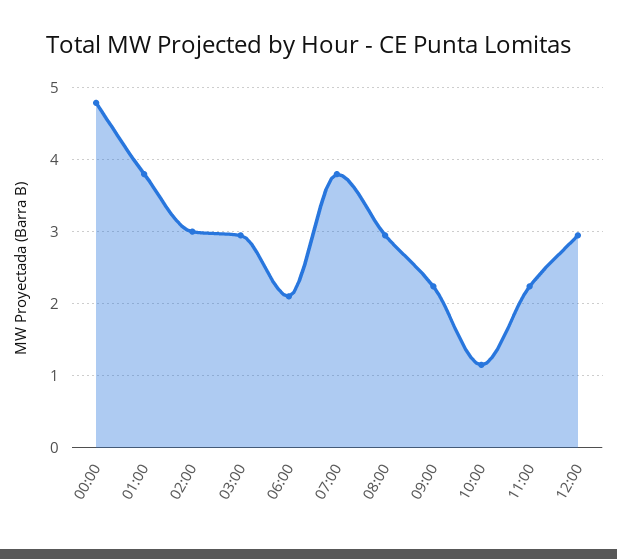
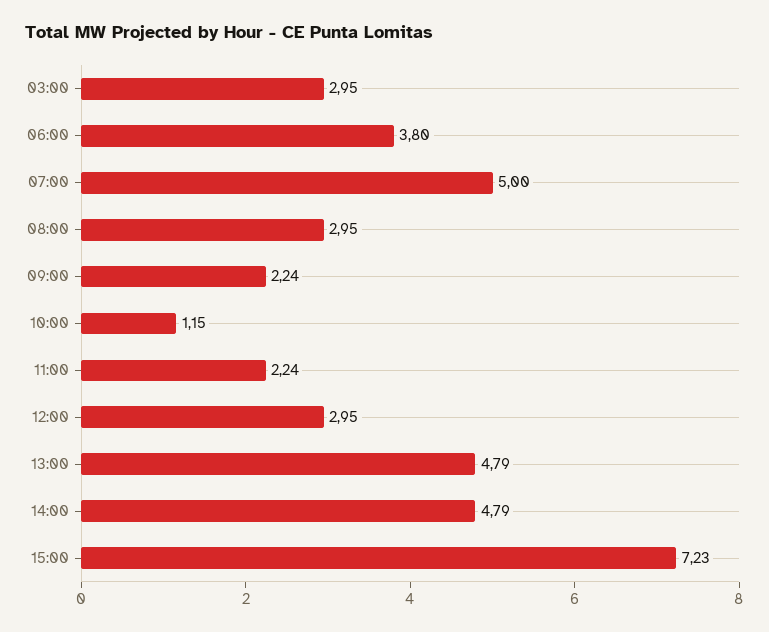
00:00: 4.8 -> none
01:00: 3.8 -> none
02:00: 3 -> none
06:00: 2.1 -> 3.8
07:00: 3.8 -> 5
13:00: none -> 4.79
14:00: none -> 4.79
15:00: none -> 7.23

